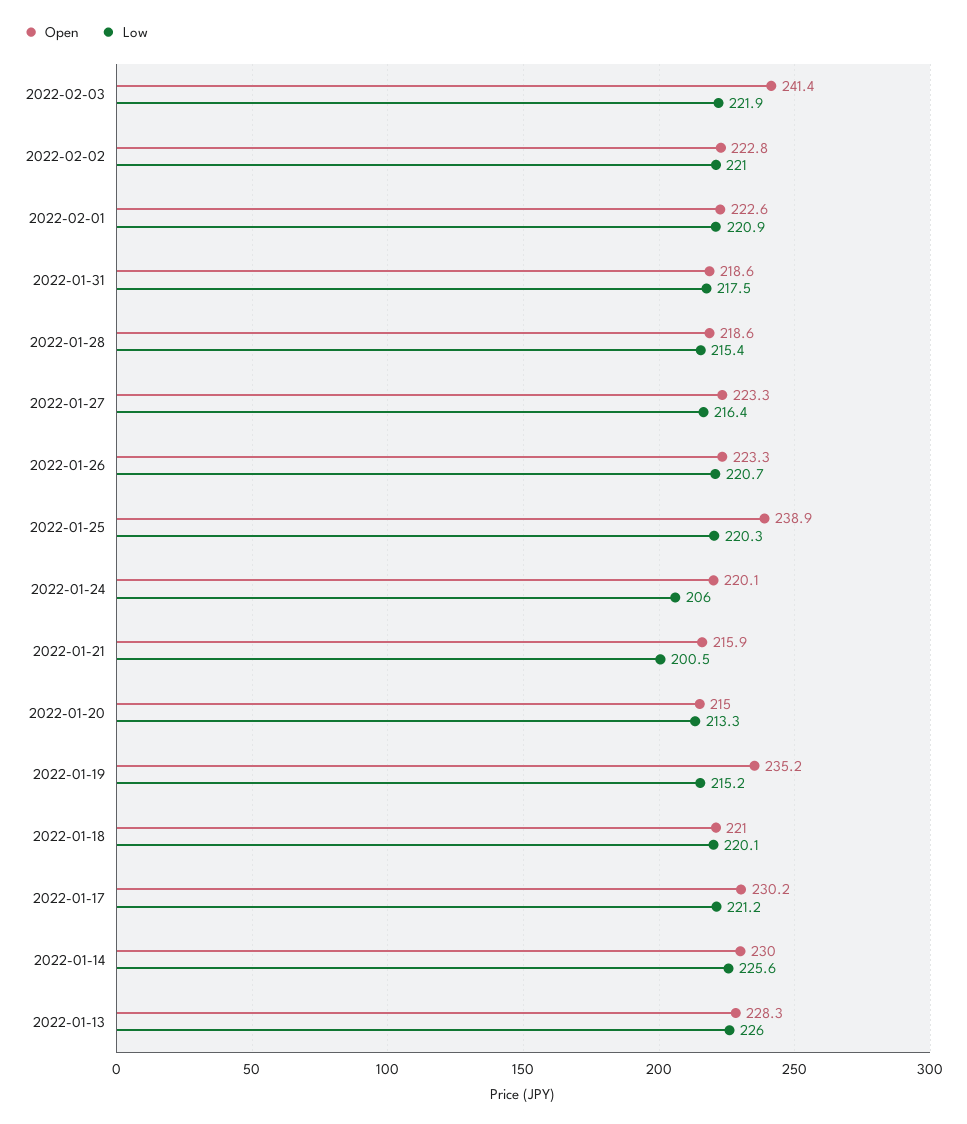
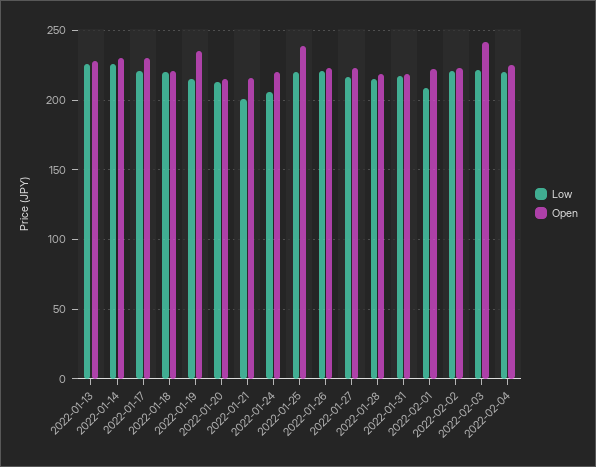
Low, 2022-02-01: 220.9 -> 210
Low, 2022-02-04: none -> 220
Open, 2022-02-04: none -> 225

